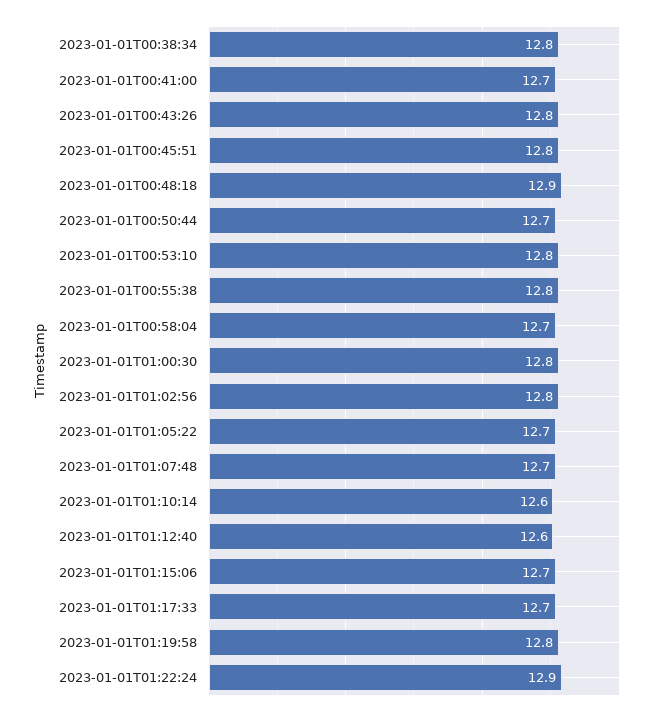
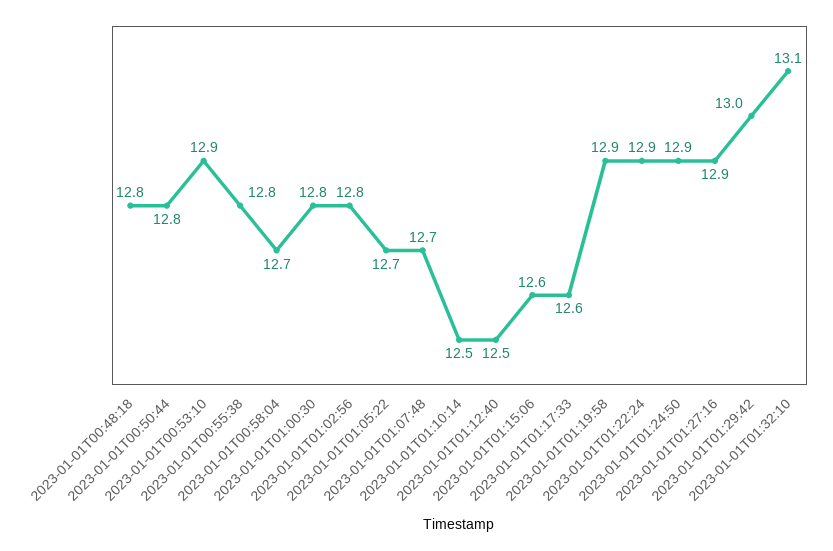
2023-01-01T00:38:34: 12.8 -> none
2023-01-01T00:41:00: 12.7 -> none
2023-01-01T00:43:26: 12.8 -> none
2023-01-01T00:45:51: 12.8 -> none
2023-01-01T00:48:18: 12.9 -> 12.8
2023-01-01T00:50:44: 12.7 -> 12.8
2023-01-01T00:53:10: 12.8 -> 12.9
2023-01-01T01:10:14: 12.6 -> 12.5
2023-01-01T01:12:40: 12.6 -> 12.5
2023-01-01T01:15:06: 12.7 -> 12.6
2023-01-01T01:17:33: 12.7 -> 12.6
2023-01-01T01:19:58: 12.8 -> 12.9
2023-01-01T01:24:50: none -> 12.9
2023-01-01T01:27:16: none -> 12.9
2023-01-01T01:29:42: none -> 13
2023-01-01T01:32:10: none -> 13.1

